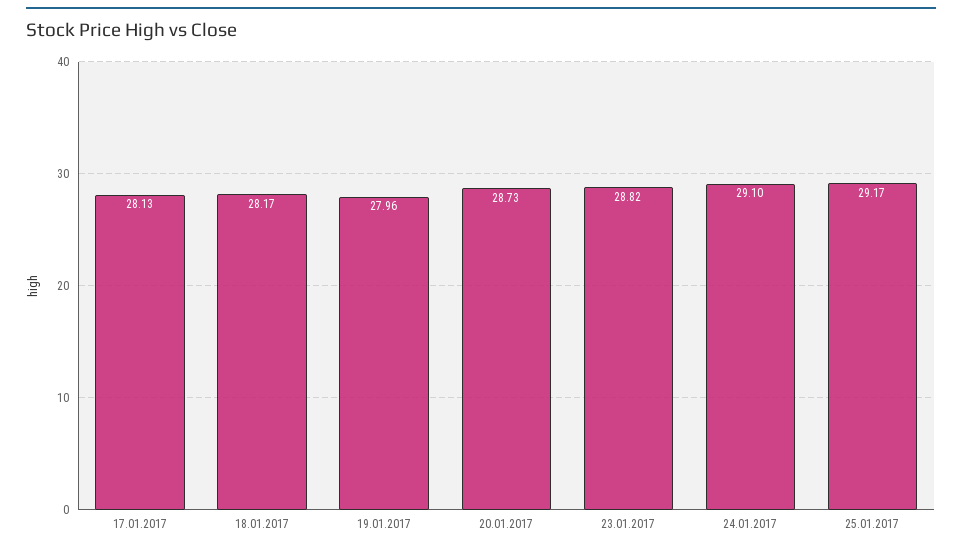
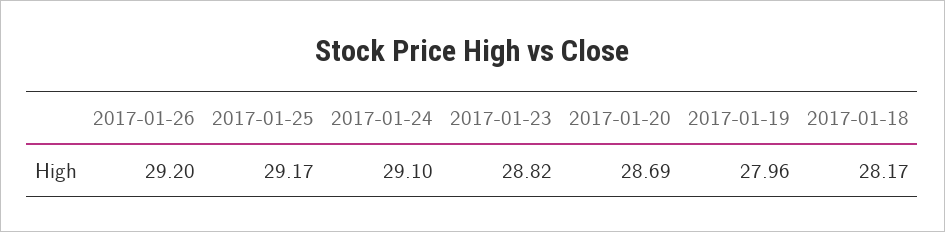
17.01.2017: 28.13 -> none
20.01.2017: 28.73 -> 28.69
2017-01-26: none -> 29.2

